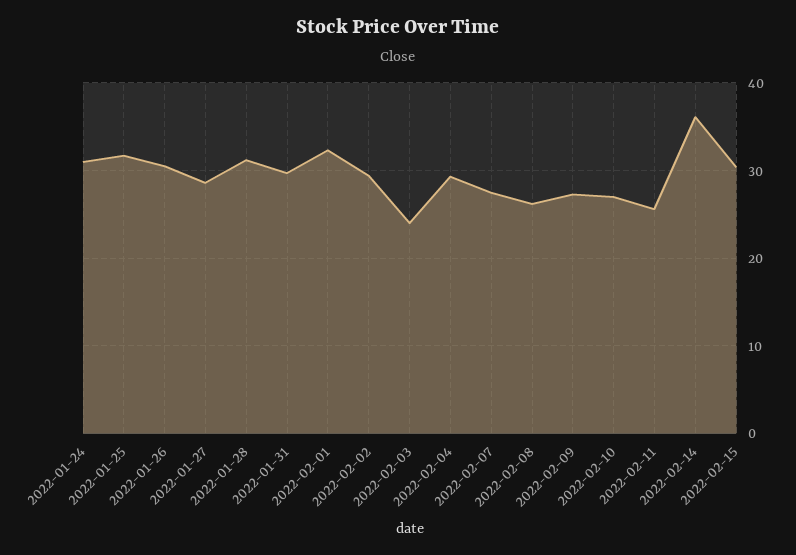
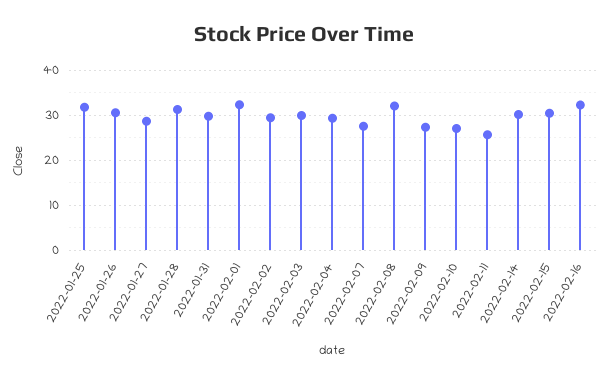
2022-01-24: 31 -> none
2022-02-03: 24 -> 30
2022-02-08: 26 -> 32
2022-02-14: 36 -> 30
2022-02-16: none -> 32

